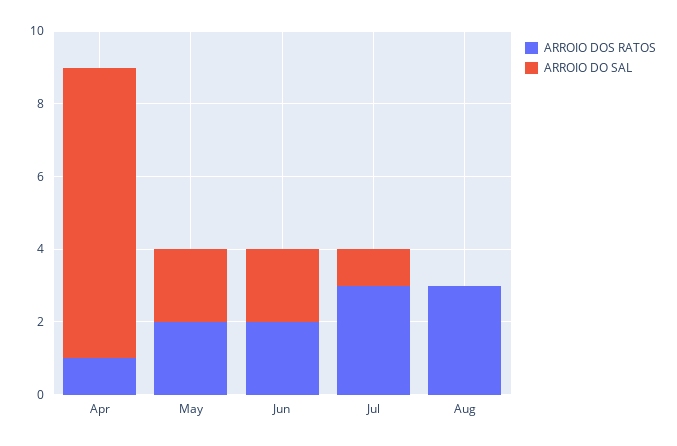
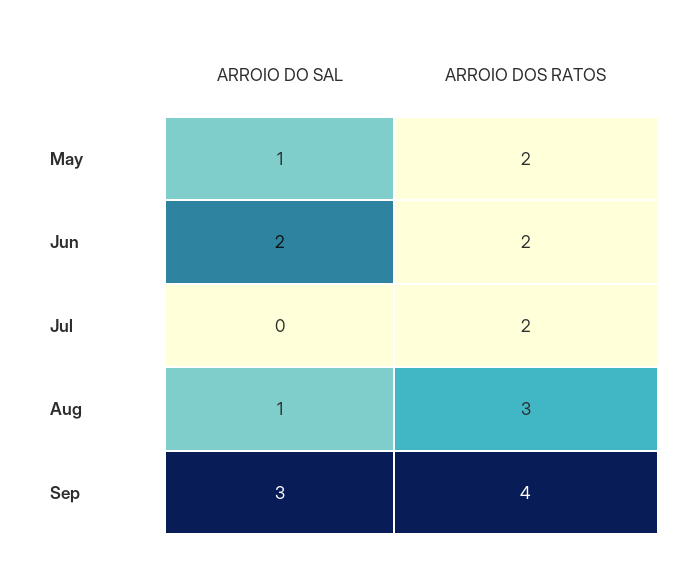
ARROIO DOS RATOS, Apr: 1 -> none
ARROIO DO SAL, Apr: 8 -> none
ARROIO DO SAL, May: 2 -> 1
ARROIO DOS RATOS, Jul: 3 -> 2
ARROIO DO SAL, Jul: 1 -> 0
ARROIO DO SAL, Aug: 0 -> 1
ARROIO DO SAL, Sep: none -> 3
ARROIO DOS RATOS, Sep: none -> 4

